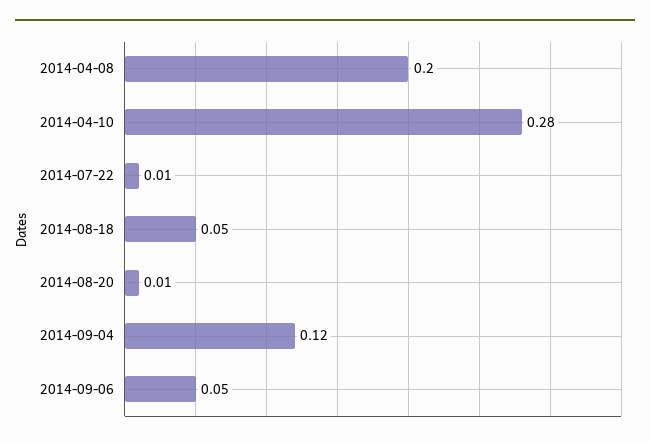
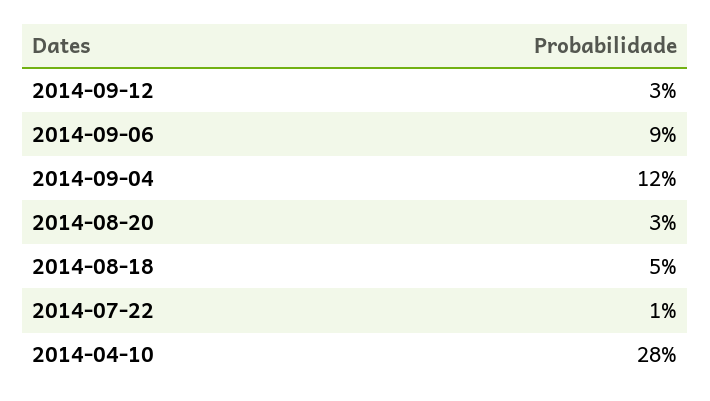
2014-04-08: 0.2 -> none
2014-08-20: 0.01 -> 0.03
2014-09-06: 0.05 -> 0.09
2014-09-12: none -> 0.03

